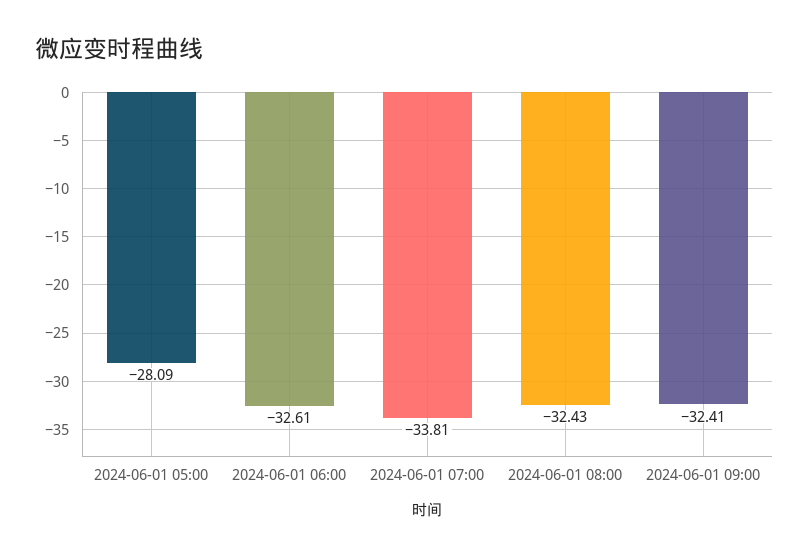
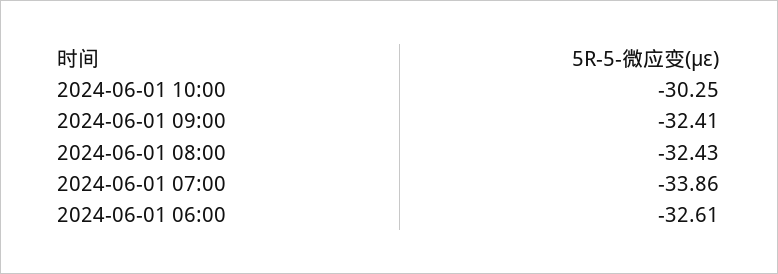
2024-06-01 05:00: -28.09 -> none
2024-06-01 07:00: -33.81 -> -33.86
2024-06-01 10:00: none -> -30.25

